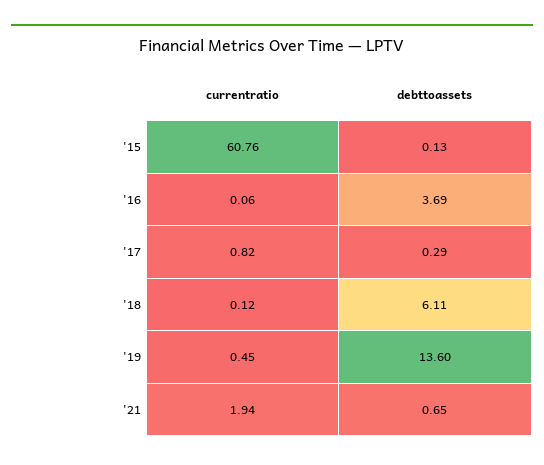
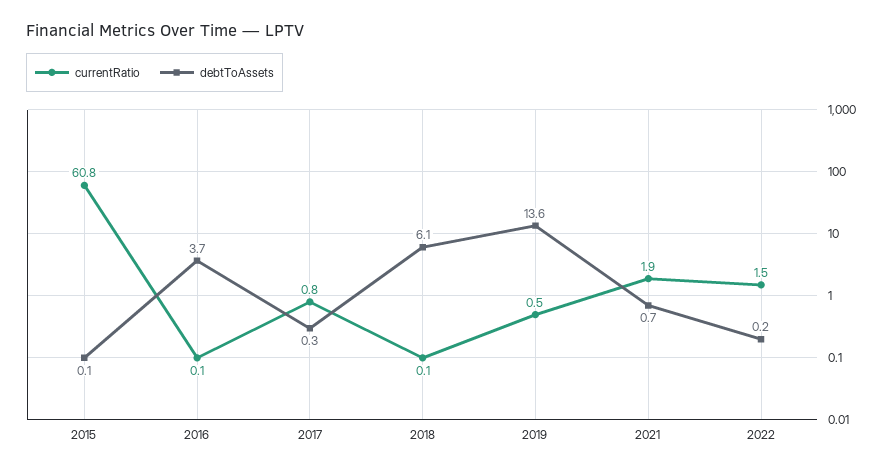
currentratio, 2022: none -> 1.5
debttoassets, 2022: none -> 0.2

